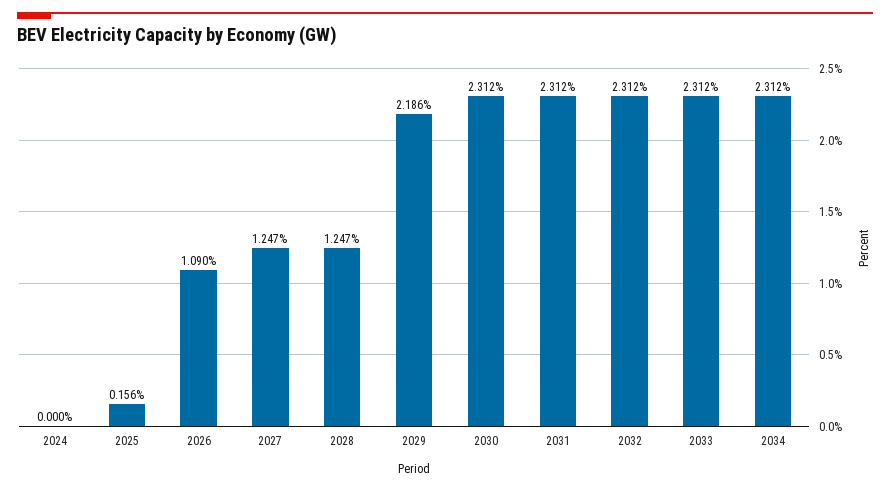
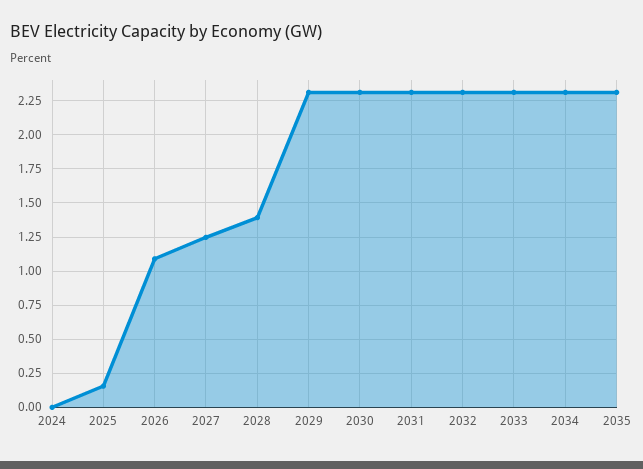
2028: 1.247 -> 1.4
2029: 2.186 -> 2.3
2035: none -> 2.3

